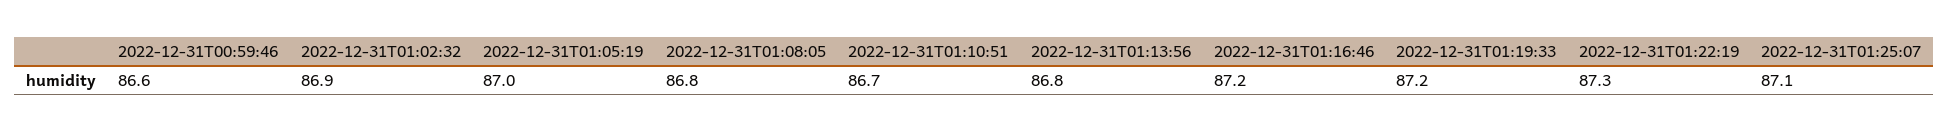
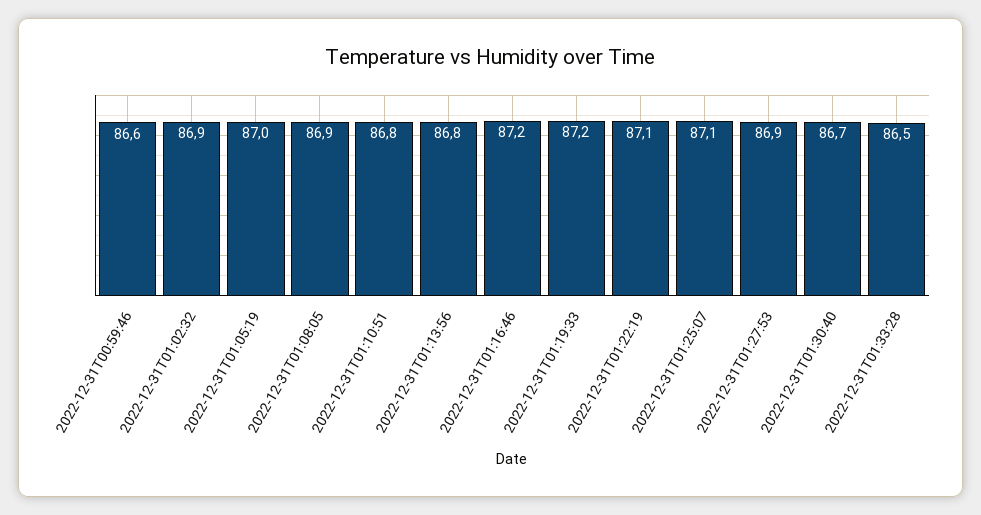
2022-12-31T01:08:05: 86.8 -> 86.9
2022-12-31T01:10:51: 86.7 -> 86.8
2022-12-31T01:22:19: 87.3 -> 87.1
2022-12-31T01:27:53: none -> 86.9
2022-12-31T01:30:40: none -> 86.7
2022-12-31T01:33:28: none -> 86.5

